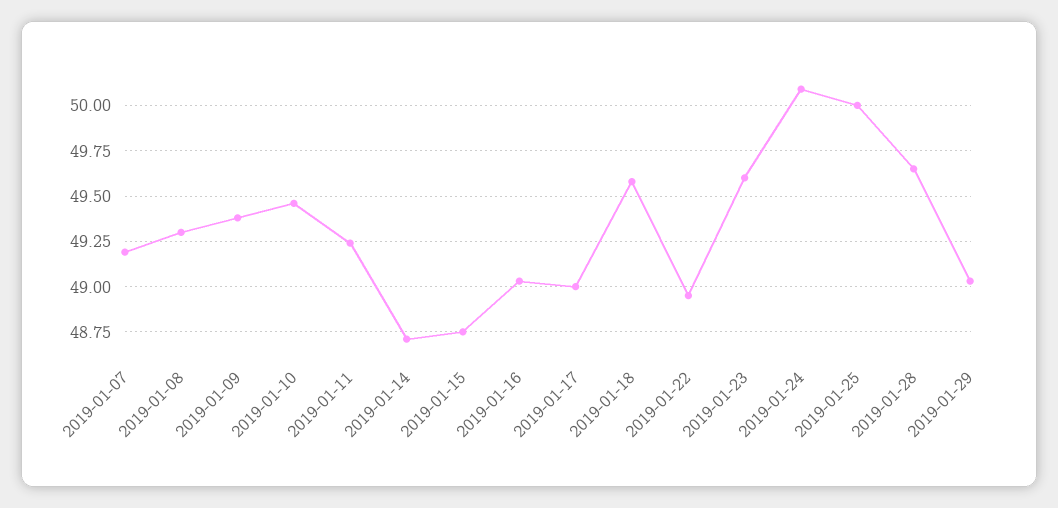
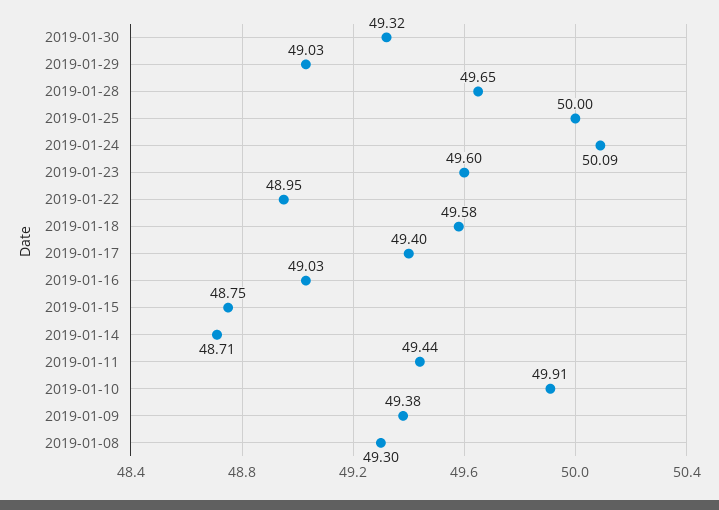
2019-01-07: 49.2 -> none
2019-01-10: 49.45 -> 49.91
2019-01-11: 49.25 -> 49.44
2019-01-17: 49 -> 49.4
2019-01-30: none -> 49.32

